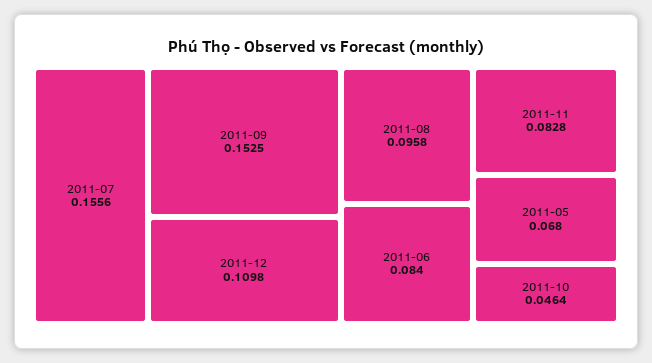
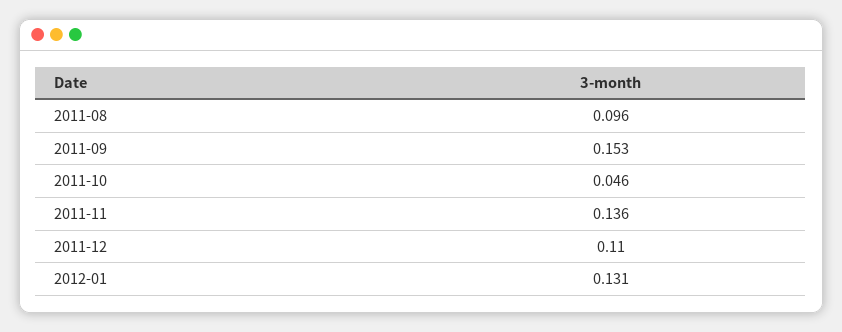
2011-07: 0.1556 -> none
2011-06: 0.084 -> none
2011-11: 0.0828 -> 0.136
2011-05: 0.068 -> none
2012-01: none -> 0.131

